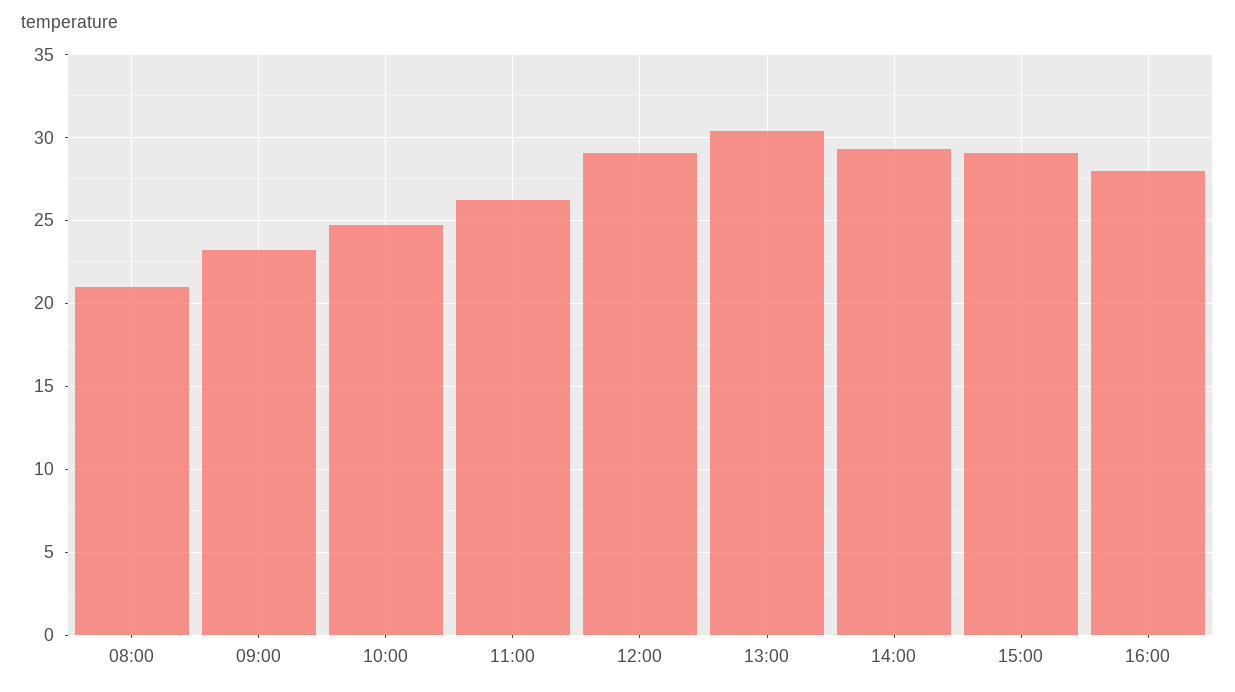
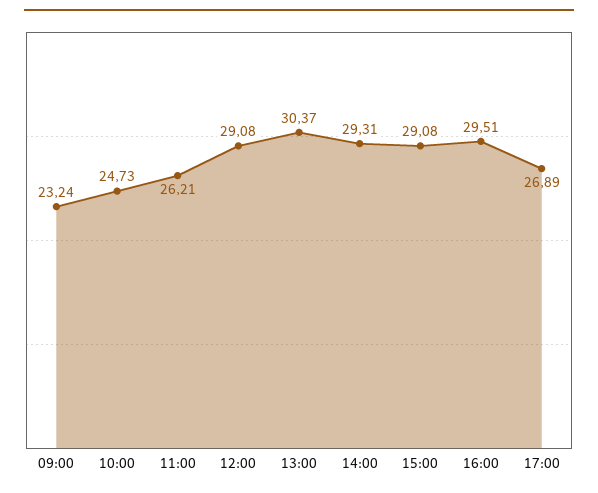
08:00: 21 -> none
16:00: 28 -> 29.51
17:00: none -> 26.89

